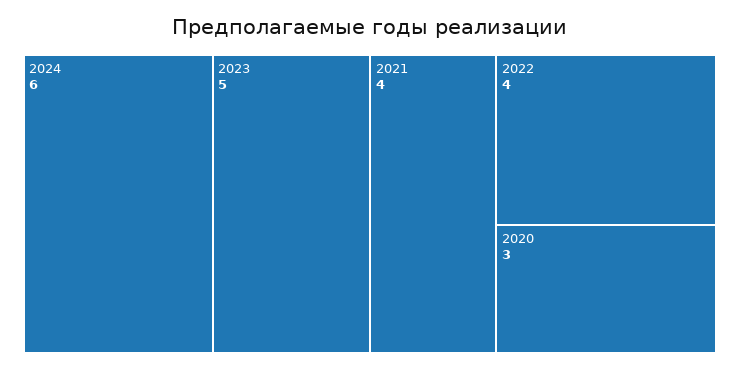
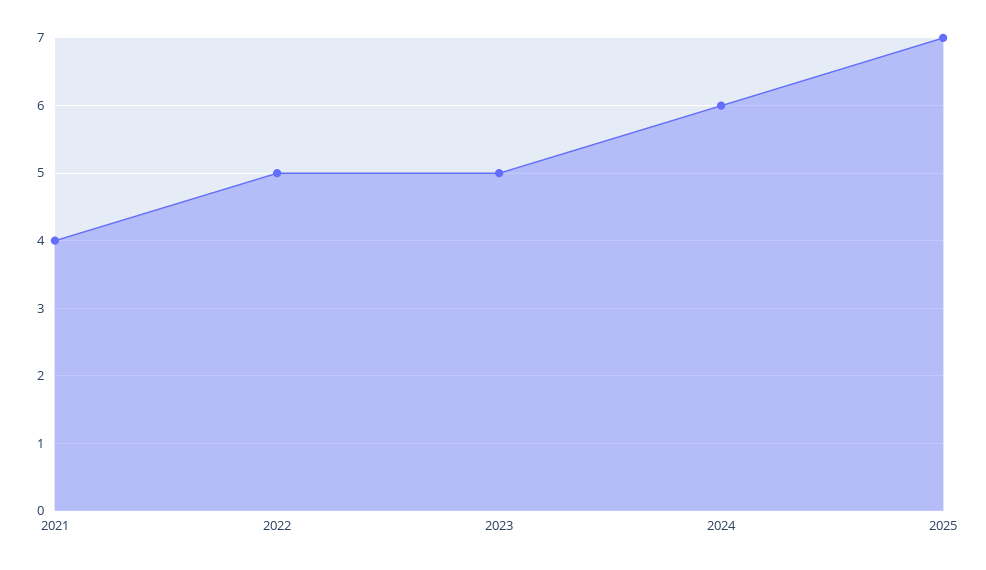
2022: 4 -> 5
2020: 3 -> none
2025: none -> 7

